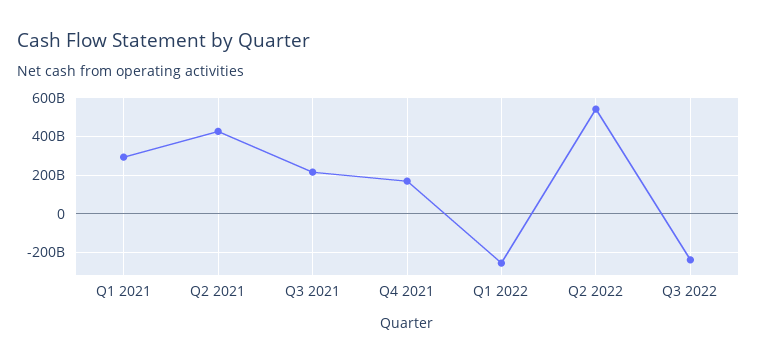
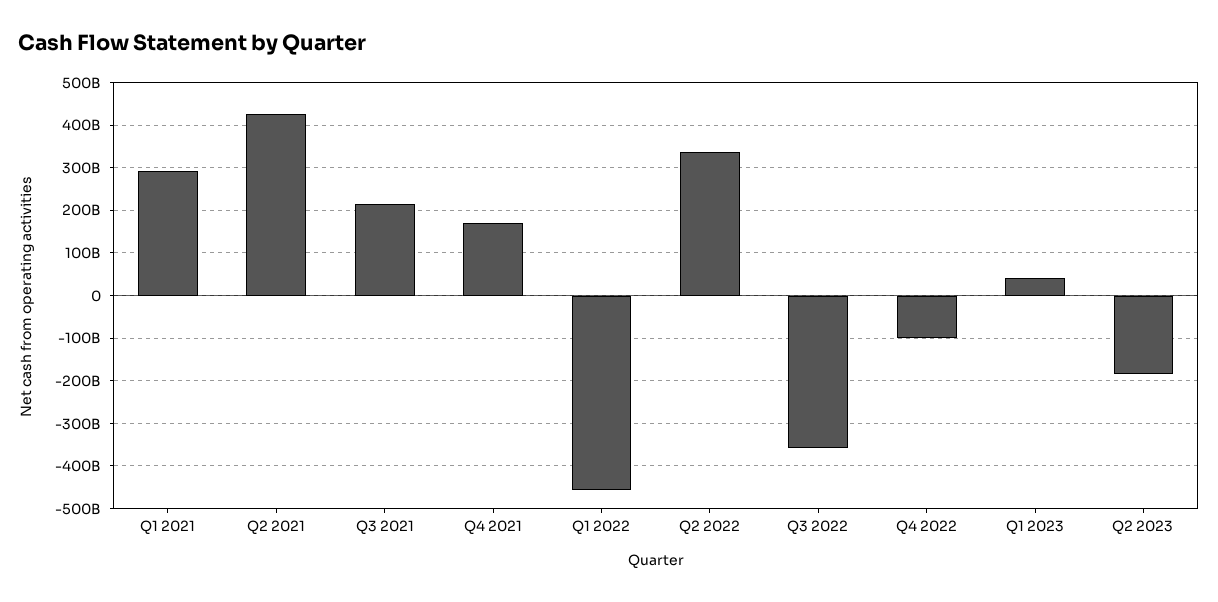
Q1 2022: -250000000000 -> -460000000000
Q2 2022: 550000000000 -> 340000000000
Q3 2022: -250000000000 -> -360000000000
Q4 2022: none -> -100000000000
Q1 2023: none -> 40000000000
Q2 2023: none -> -180000000000

